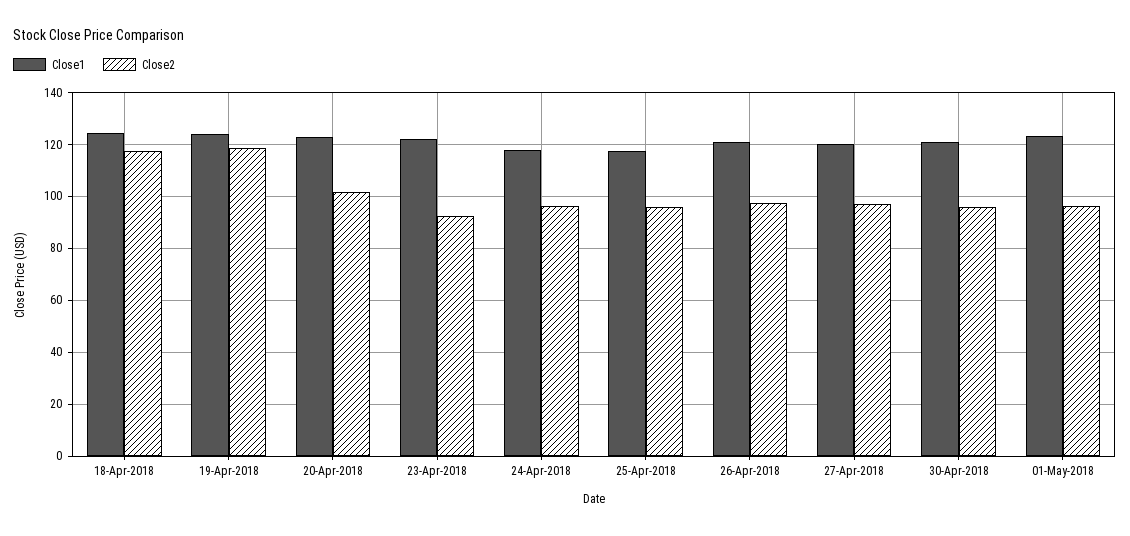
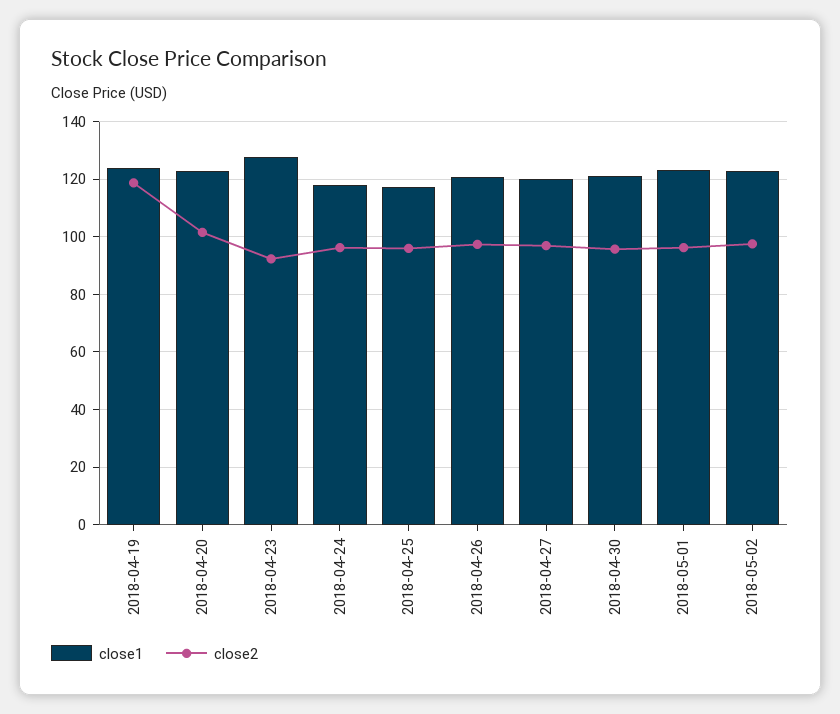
Close1, 18-Apr-2018: 125 -> none
Close2, 18-Apr-2018: 117.5 -> none
Close1, 23-Apr-2018: 122.5 -> 127.5
Close1, 2018-05-02: none -> 122.5
Close2, 2018-05-02: none -> 97.5

